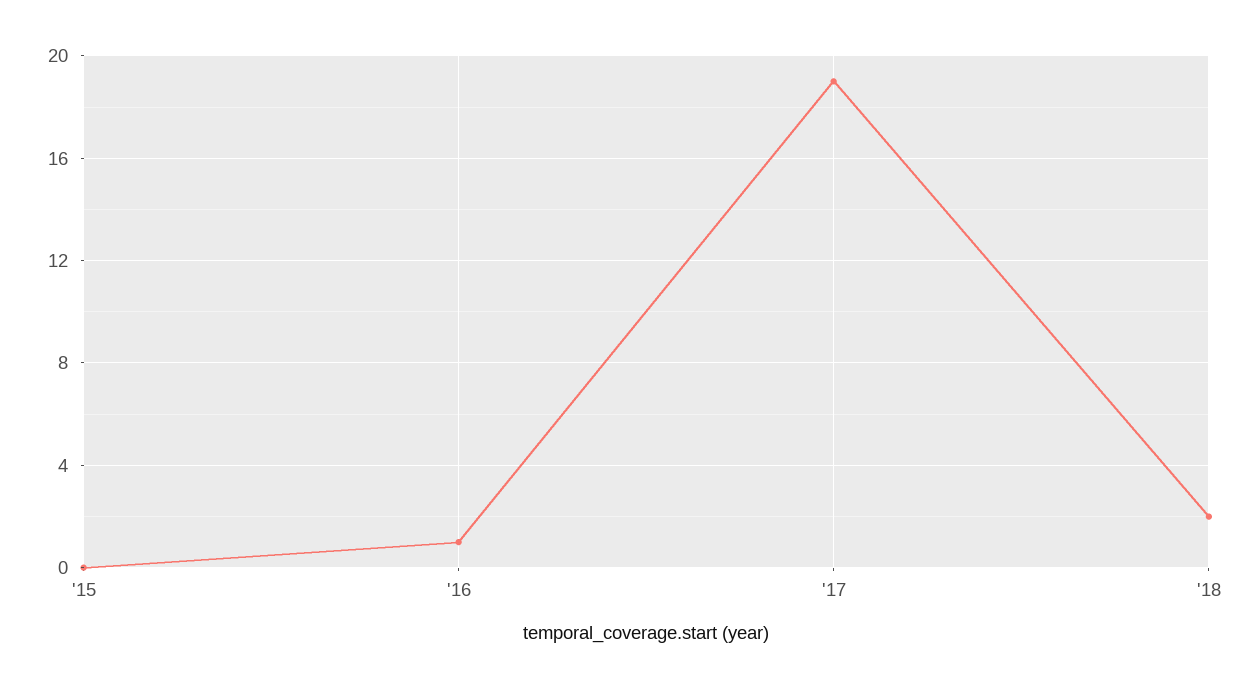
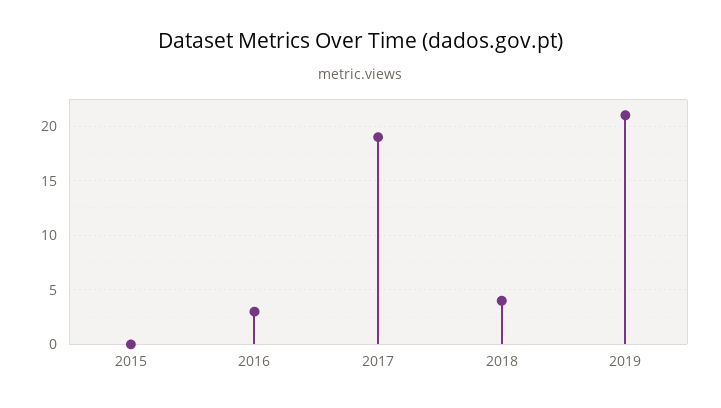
'16: 1 -> 3
'18: 2 -> 4
2019: none -> 21

